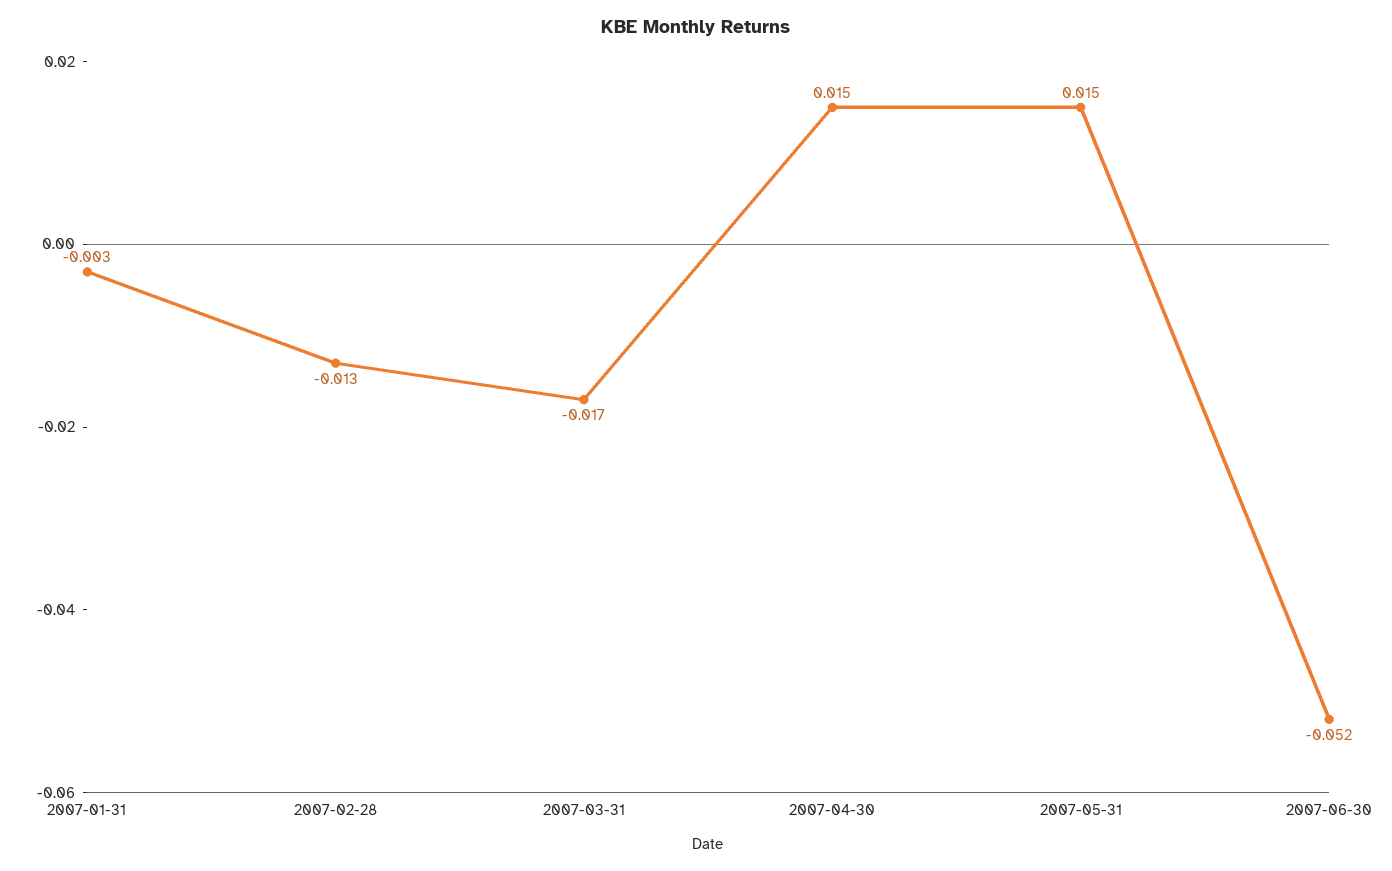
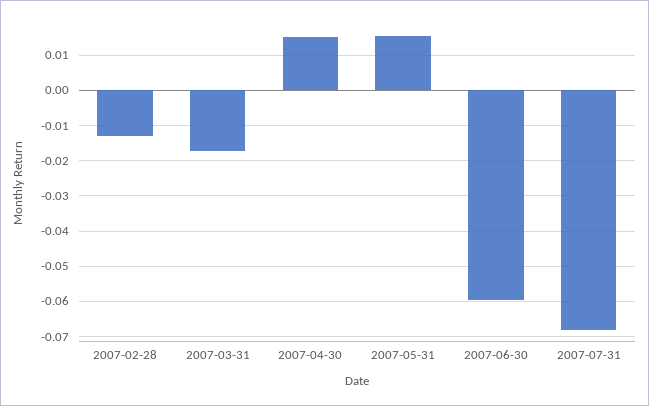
2007-01-31: -0.003 -> none
2007-06-30: -0.052 -> -0.06
2007-07-31: none -> -0.068

